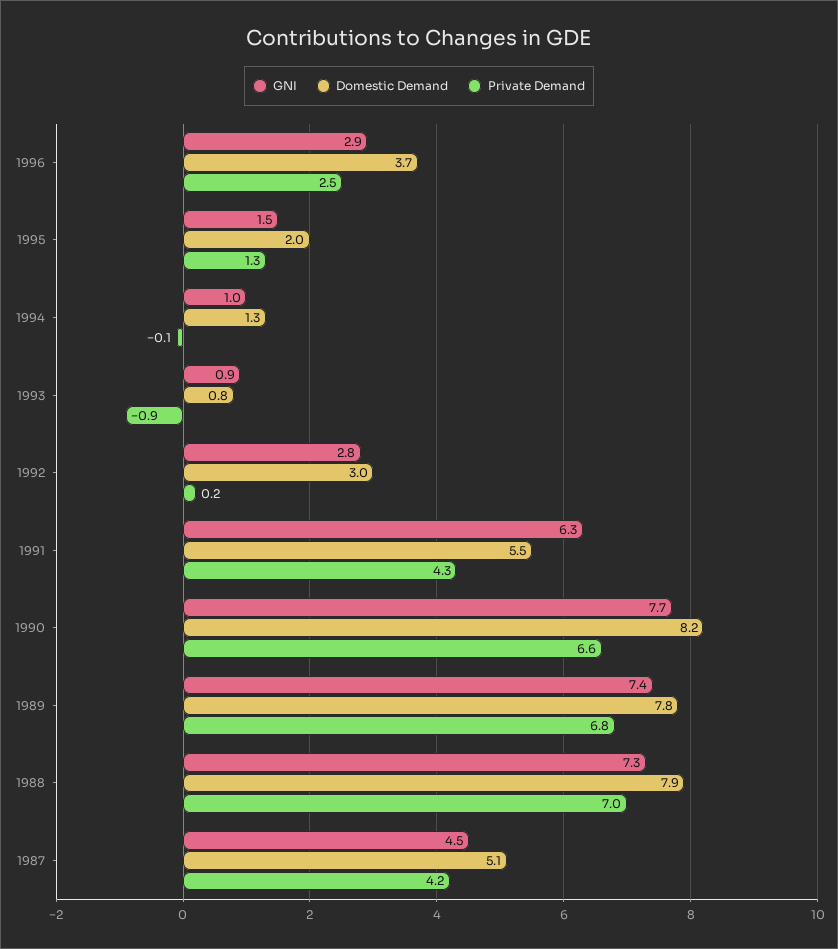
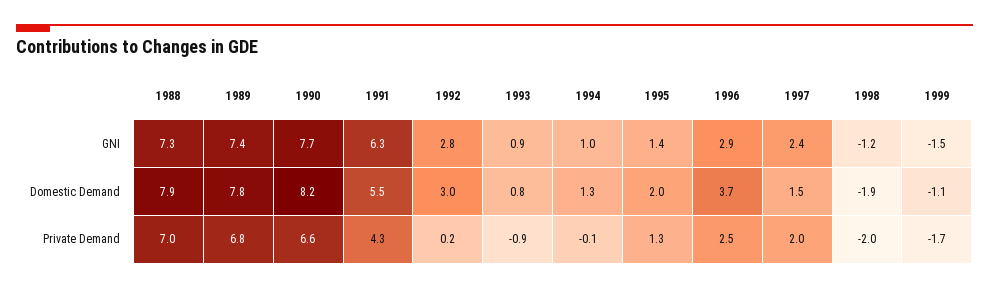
GNI, 1995: 1.5 -> 1.4
GNI, 1987: 4.5 -> none
Domestic Demand, 1987: 5.1 -> none
Private Demand, 1987: 4.2 -> none
GNI, 1997: none -> 2.4
GNI, 1998: none -> -1.2
GNI, 1999: none -> -1.5
Domestic Demand, 1997: none -> 1.5
Domestic Demand, 1998: none -> -1.9
Domestic Demand, 1999: none -> -1.1
Private Demand, 1997: none -> 2
Private Demand, 1998: none -> -2
Private Demand, 1999: none -> -1.7

